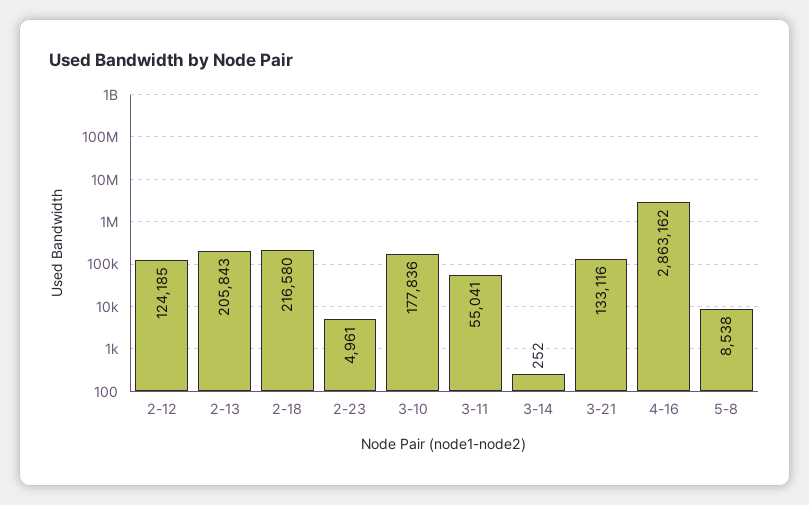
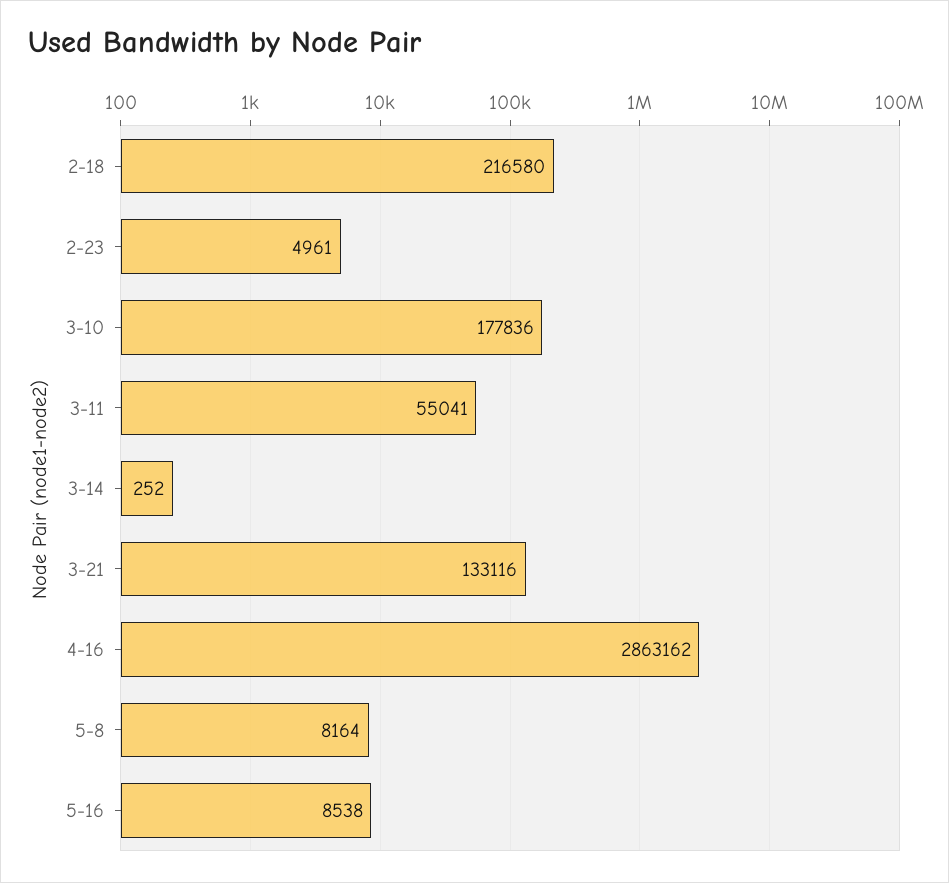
2-12: 124185 -> none
2-13: 205843 -> none
5-8: 8538 -> 8164
5-16: none -> 8538

